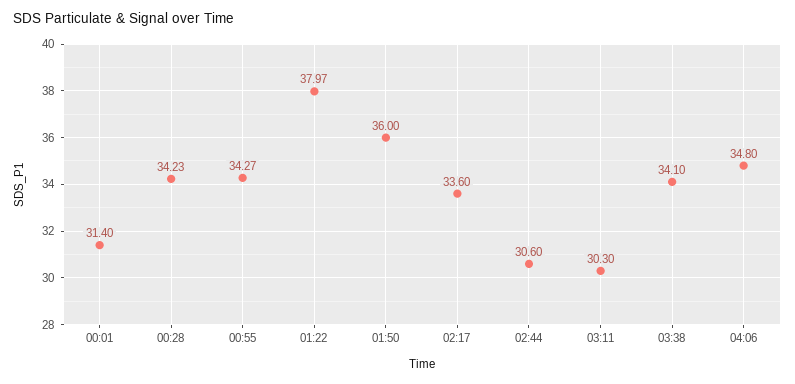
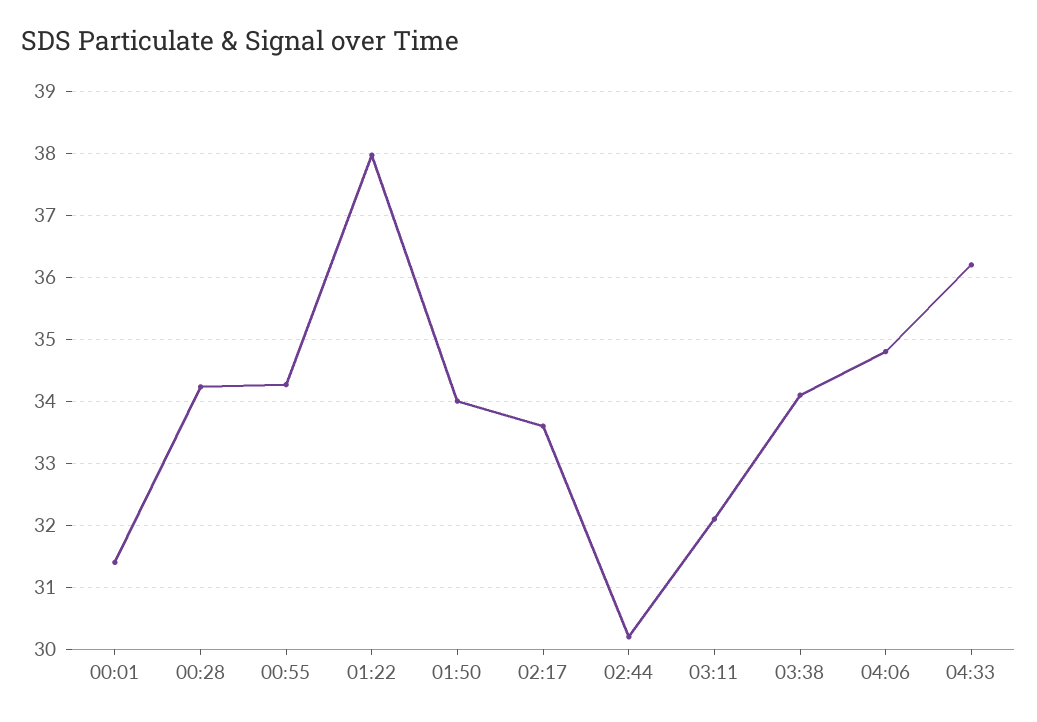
01:50: 36 -> 34
02:44: 30.6 -> 30.2
03:11: 30.3 -> 32.1
04:33: none -> 36.2

